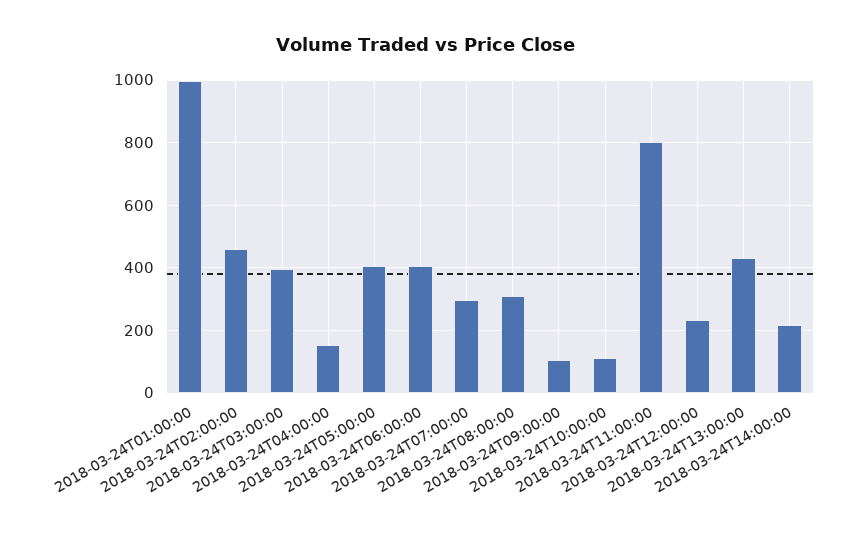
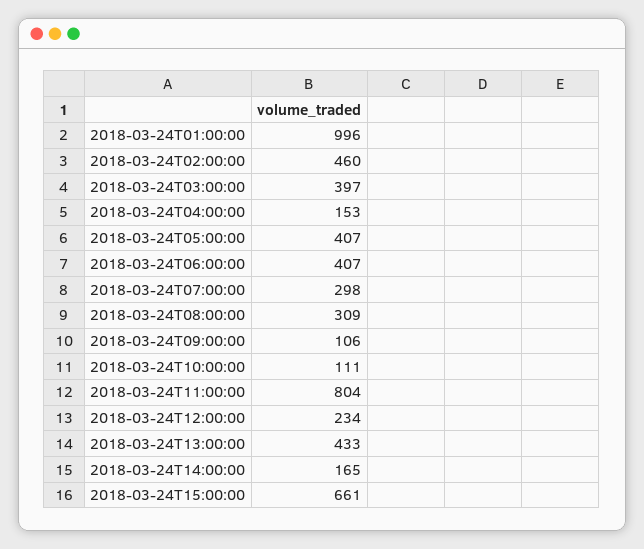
2018-03-24T14:00:00: 220 -> 165
2018-03-24T15:00:00: none -> 661

